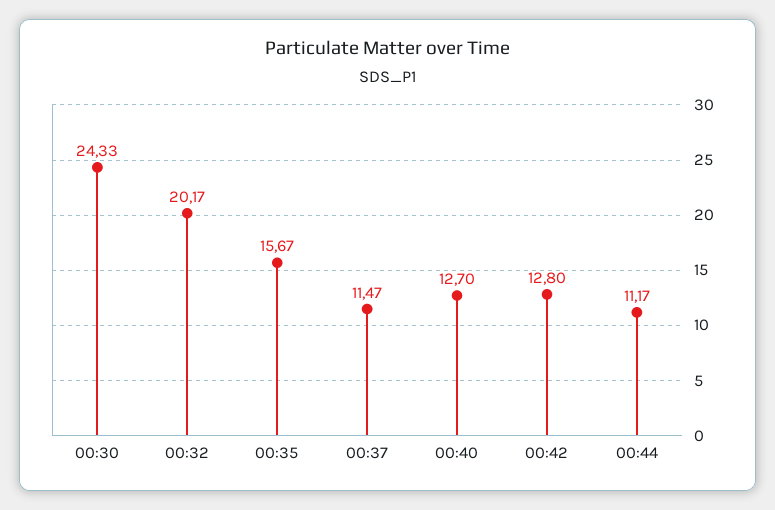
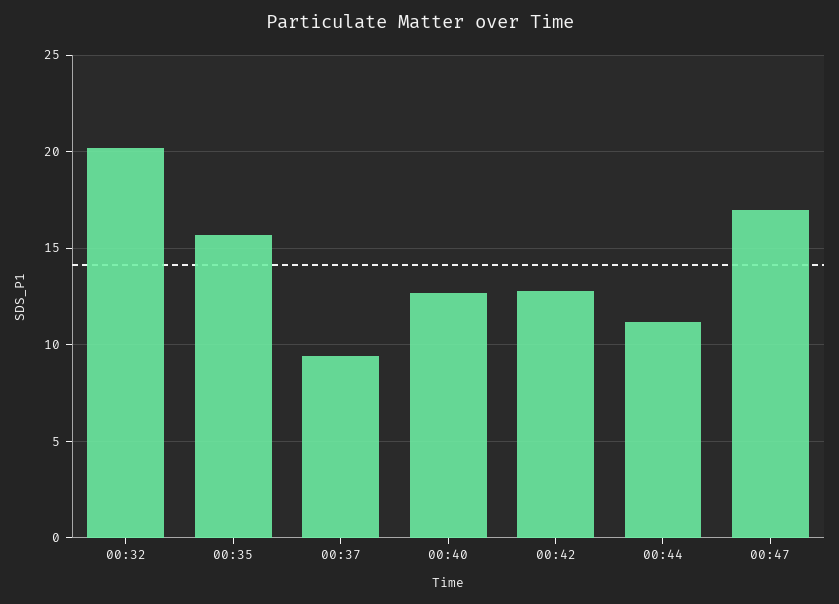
00:30: 24.33 -> none
00:37: 11.47 -> 9.5
00:47: none -> 17

